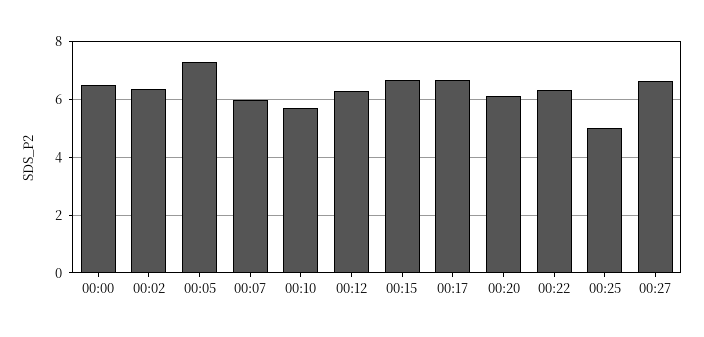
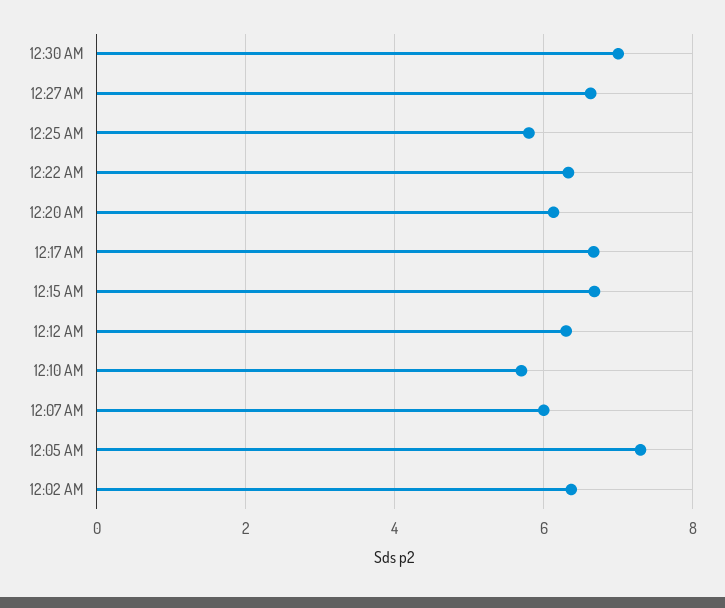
00:00: 6.5 -> none
00:25: 5 -> 5.8
12:30 AM: none -> 7

